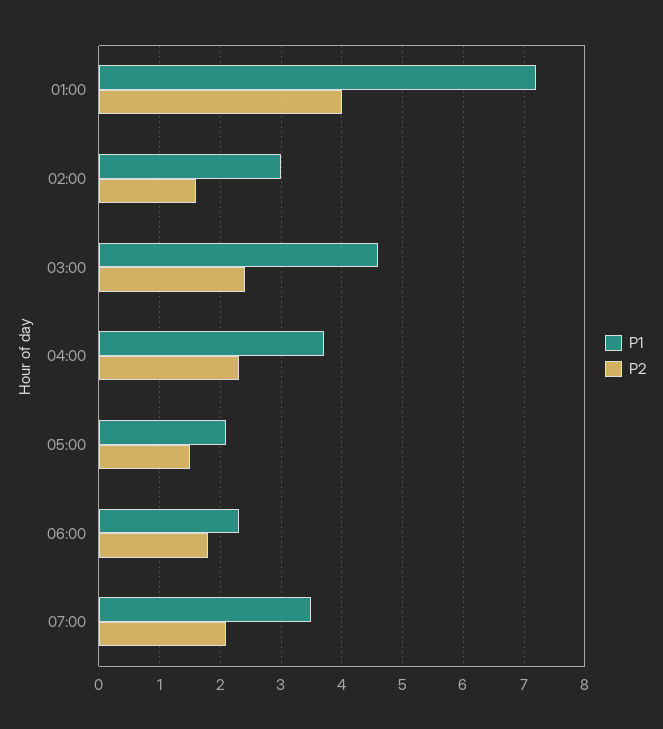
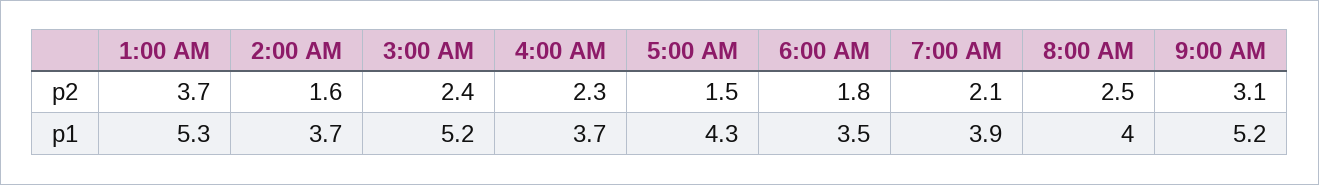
P1, 01:00: 7.2 -> 5.3
P2, 01:00: 4 -> 3.7
P1, 02:00: 3 -> 3.7
P1, 03:00: 4.6 -> 5.2
P1, 05:00: 2.1 -> 4.3
P1, 06:00: 2.3 -> 3.5
P1, 07:00: 3.5 -> 3.9
P2, 8:00 AM: none -> 2.5
P2, 9:00 AM: none -> 3.1
P1, 8:00 AM: none -> 4
P1, 9:00 AM: none -> 5.2

